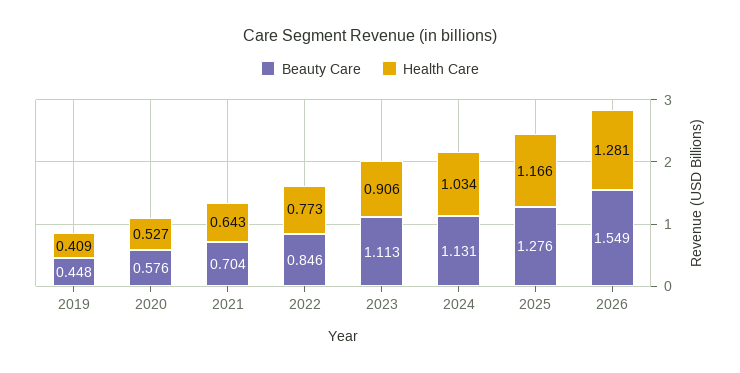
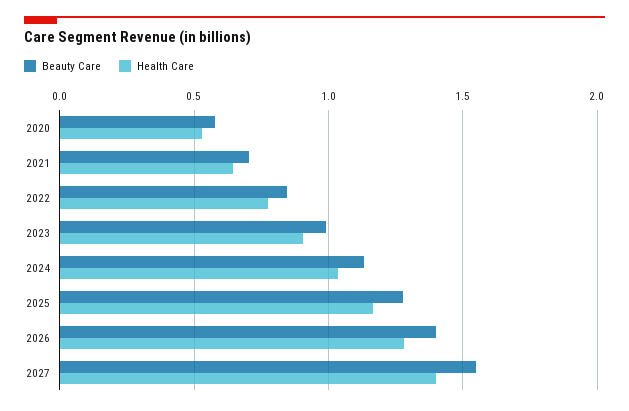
Beauty Care, 2019: 0.448 -> none
Health Care, 2019: 0.409 -> none
Beauty Care, 2023: 1.113 -> 1
Beauty Care, 2026: 1.549 -> 1.4
Beauty Care, 2027: none -> 1.55
Health Care, 2027: none -> 1.4

